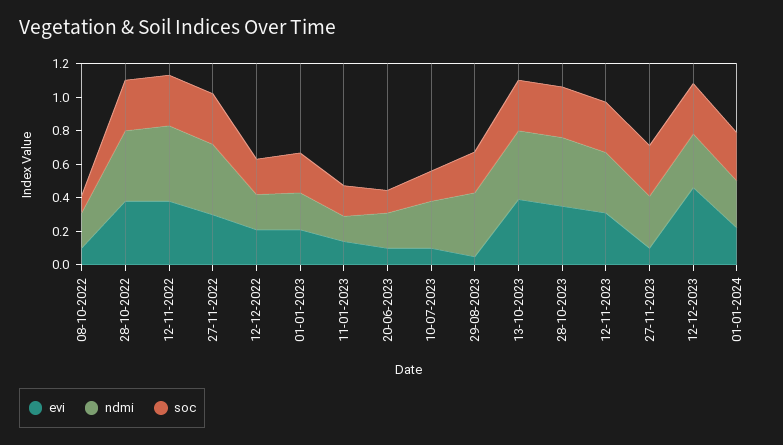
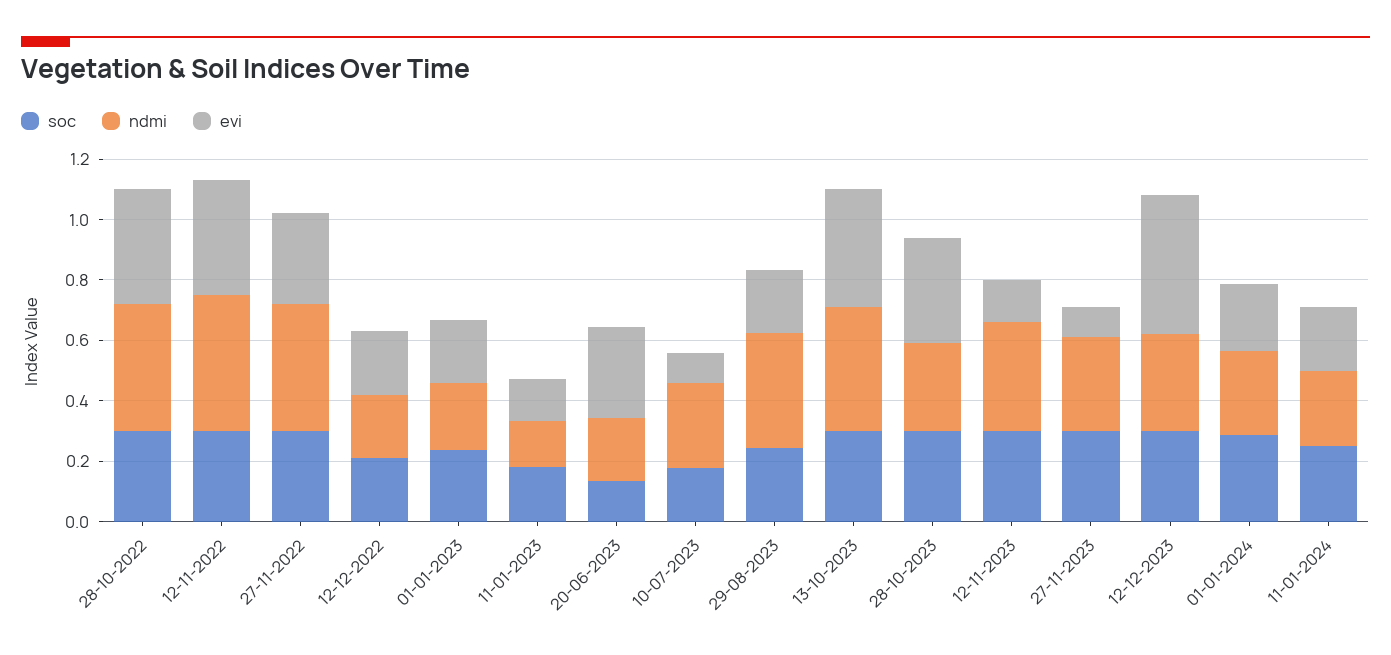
evi, 08-10-2022: 0.1 -> none
ndmi, 08-10-2022: 0.2 -> none
soc, 08-10-2022: 0.1 -> none
evi, 20-06-2023: 0.1 -> 0.3
evi, 29-08-2023: 0.05 -> 0.2
ndmi, 28-10-2023: 0.4 -> 0.3
evi, 12-11-2023: 0.3 -> 0.15
soc, 11-01-2024: none -> 0.25
ndmi, 11-01-2024: none -> 0.25
evi, 11-01-2024: none -> 0.2

